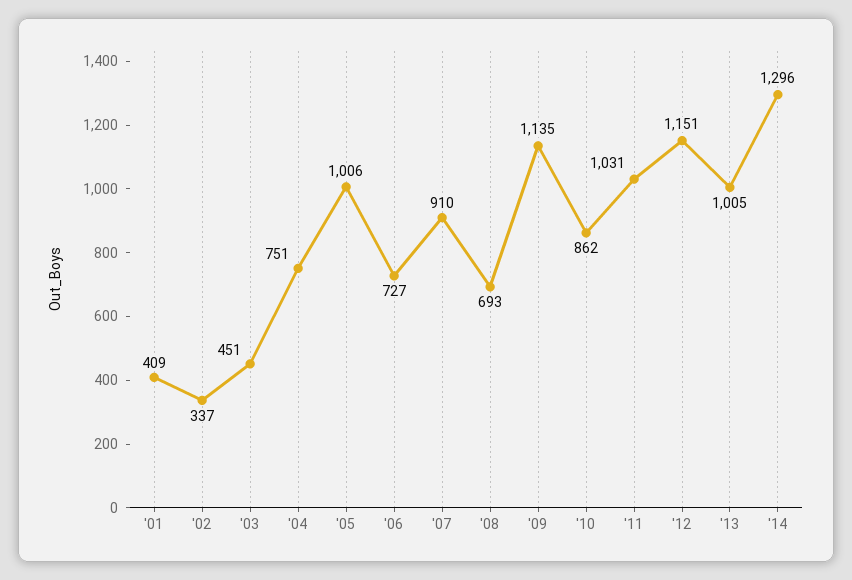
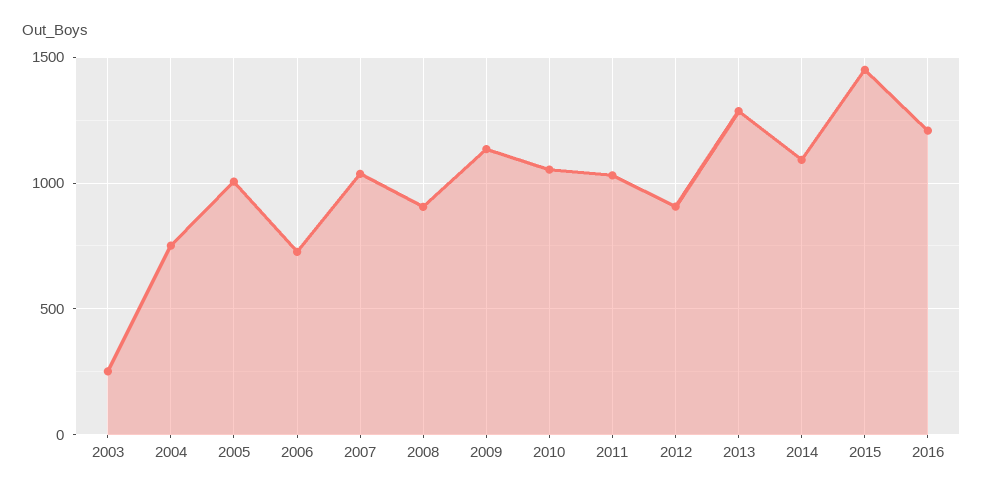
'01: 409 -> none
'02: 337 -> none
'03: 451 -> 250
'07: 910 -> 1050
'08: 693 -> 900
'10: 862 -> 1050
'12: 1151 -> 900
'13: 1005 -> 1300
'14: 1296 -> 1100
2015: none -> 1450
2016: none -> 1200

